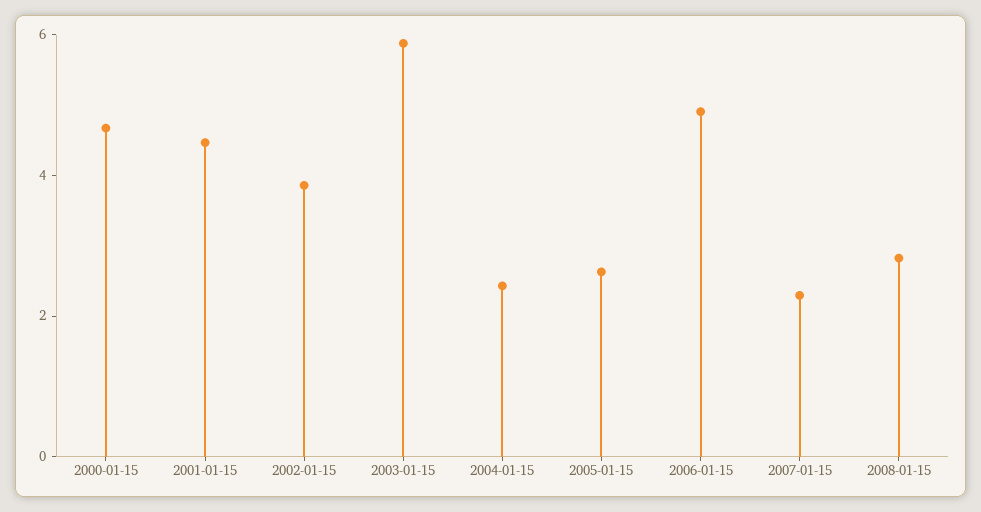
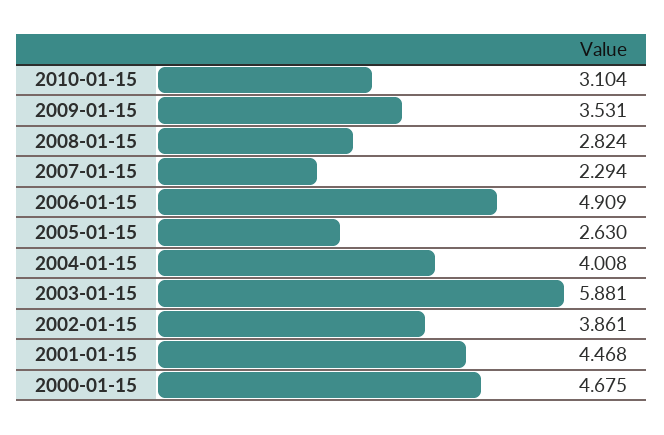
2004-01-15: 2.5 -> 4.008
2010-01-15: none -> 3.104
2009-01-15: none -> 3.531

